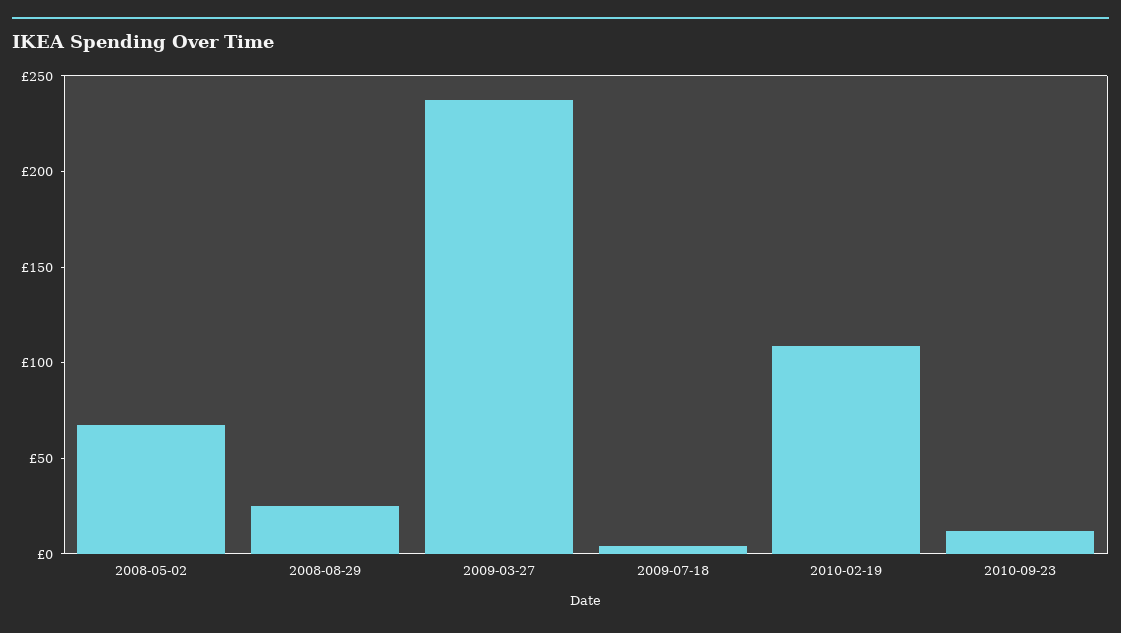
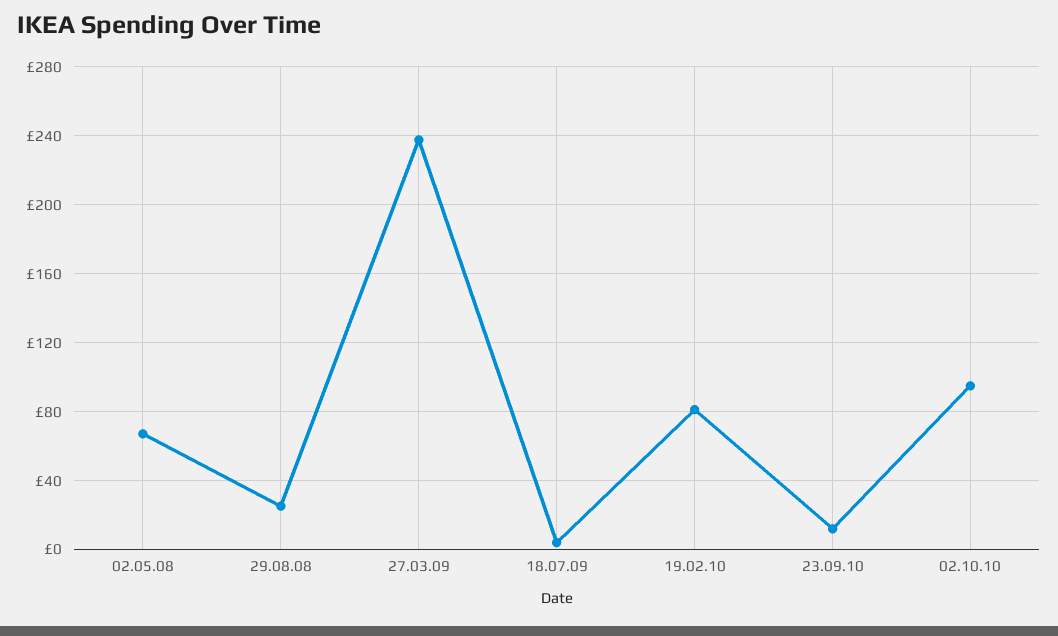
2010-02-19: 110 -> 80
02.10.10: none -> 95

